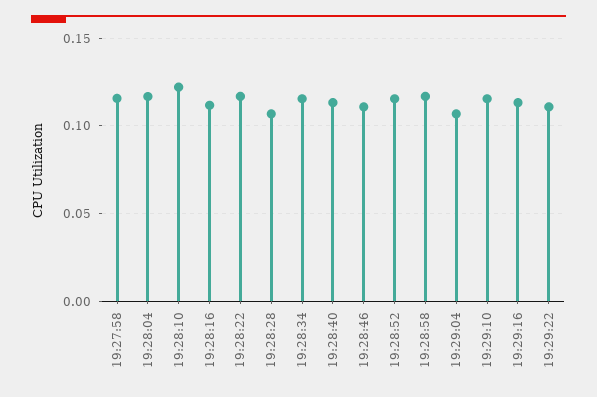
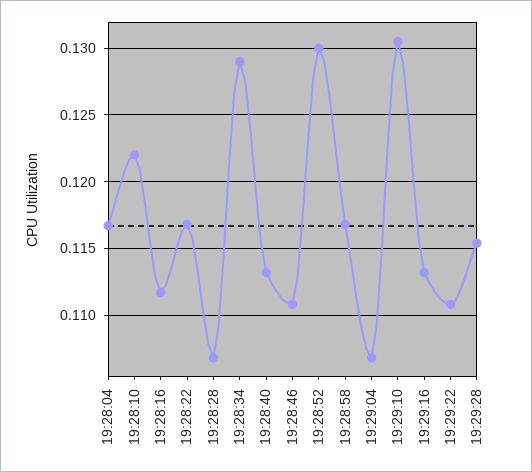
19:27:58: 0.115 -> none
19:28:34: 0.115 -> 0.129
19:28:52: 0.115 -> 0.13
19:29:10: 0.115 -> 0.1305
19:29:28: none -> 0.1155

